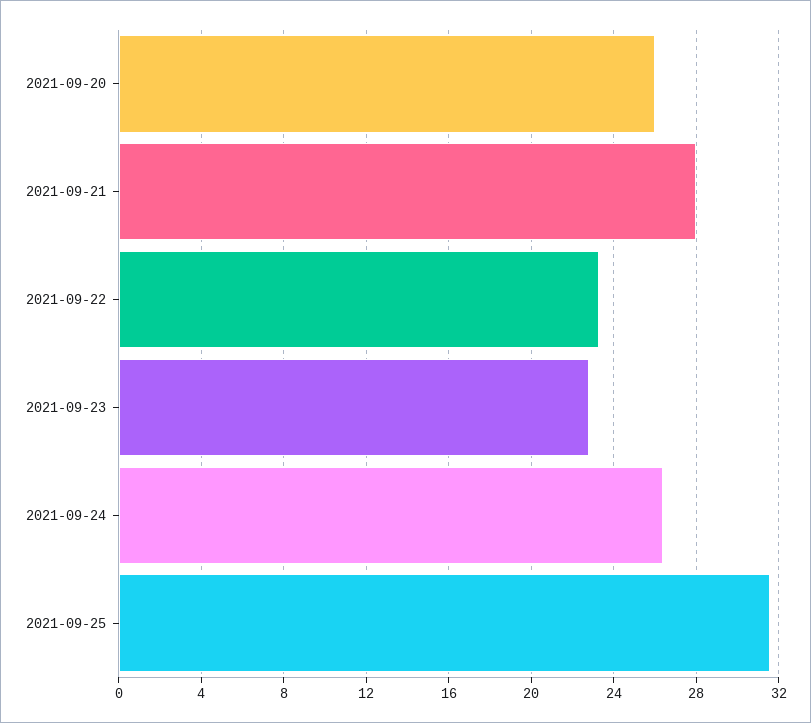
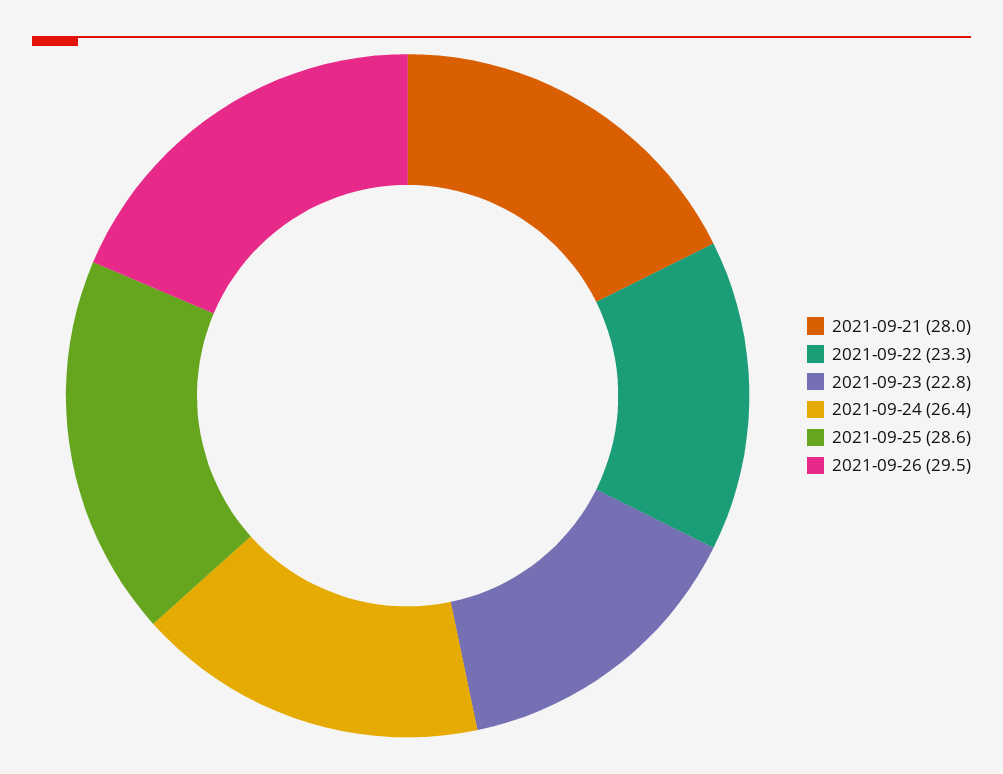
2021-09-20: 26 -> none
2021-09-25: 31.5 -> 28.6
2021-09-26: none -> 29.5

